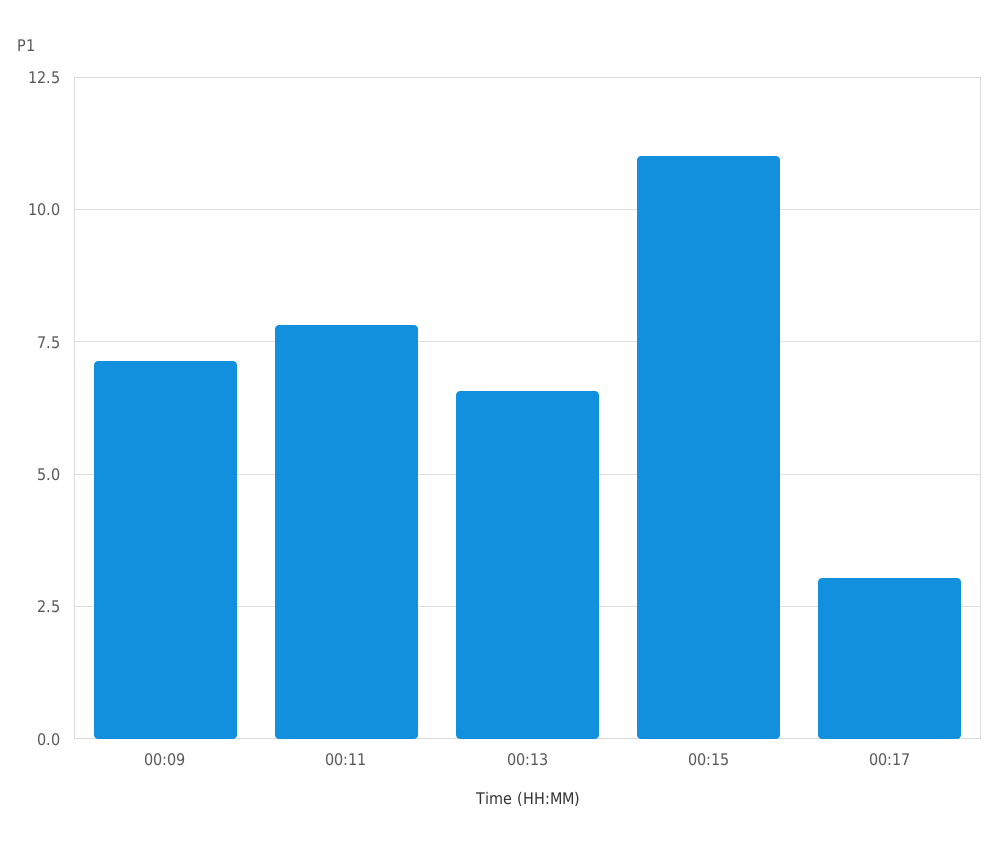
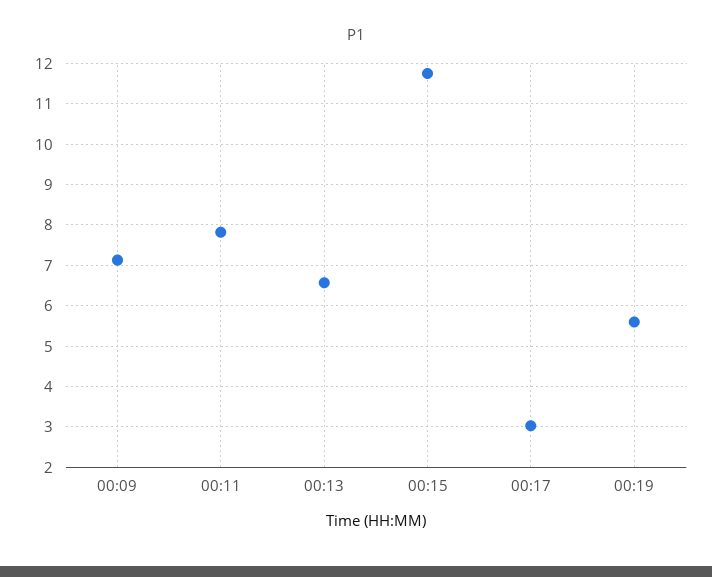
00:15: 11 -> 11.8
00:19: none -> 5.6

